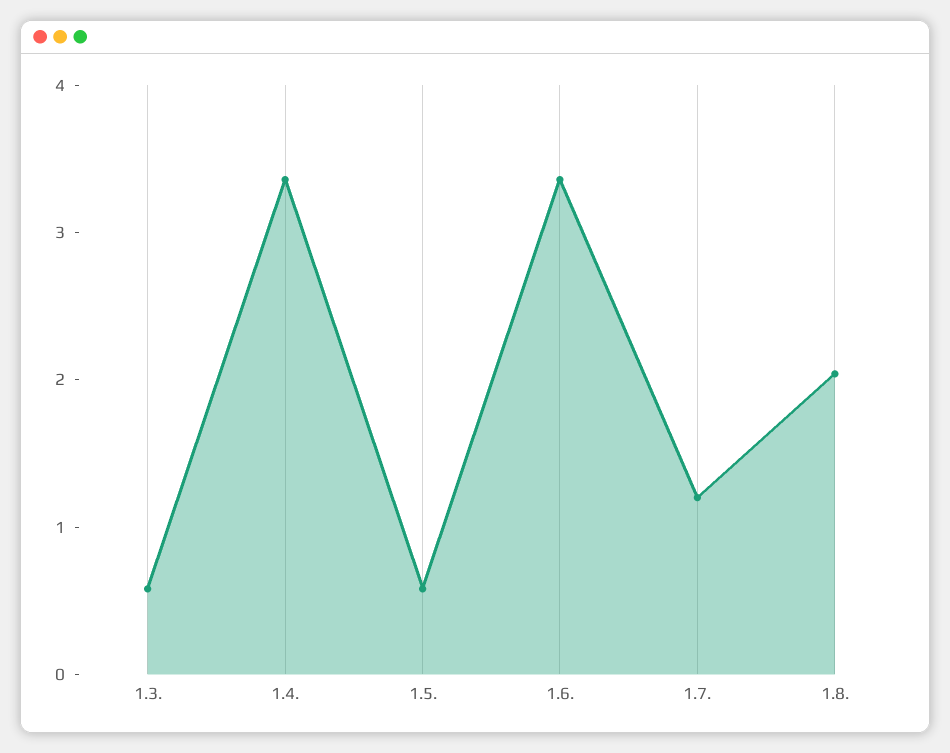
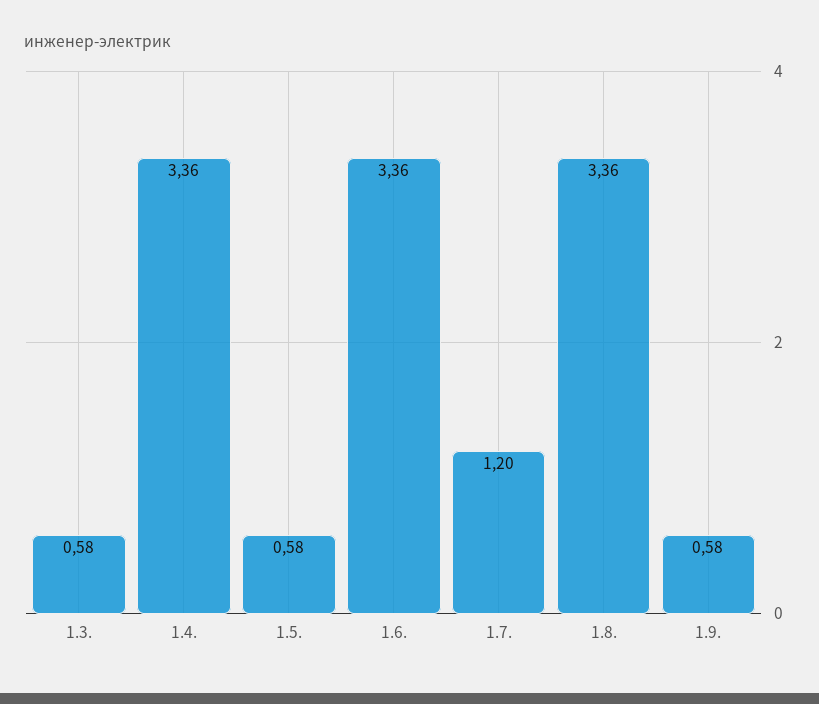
1.8.: 2 -> 3.36
1.9.: none -> 0.58

